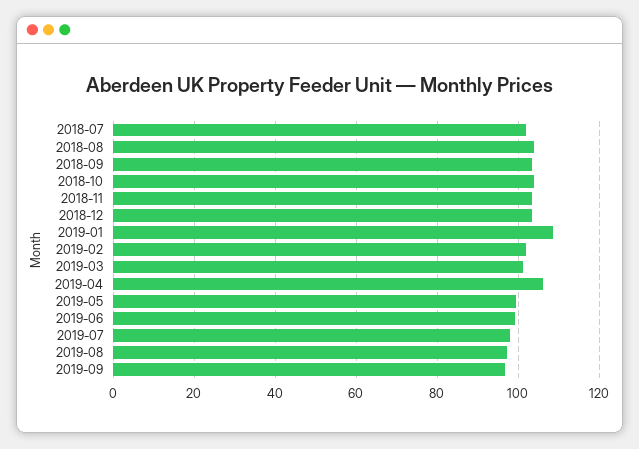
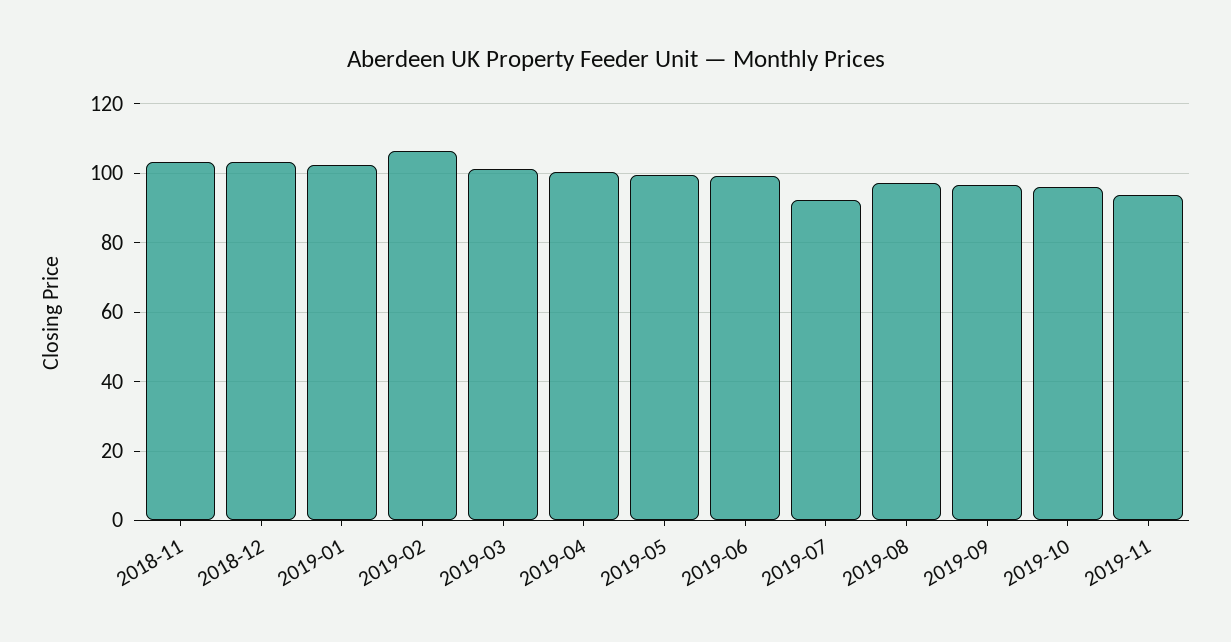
2018-07: 102 -> none
2018-08: 104 -> none
2018-09: 104 -> none
2018-10: 104 -> none
2019-01: 108 -> 102
2019-02: 102 -> 106
2019-04: 106 -> 100
2019-07: 98 -> 92
2019-10: none -> 96
2019-11: none -> 94

